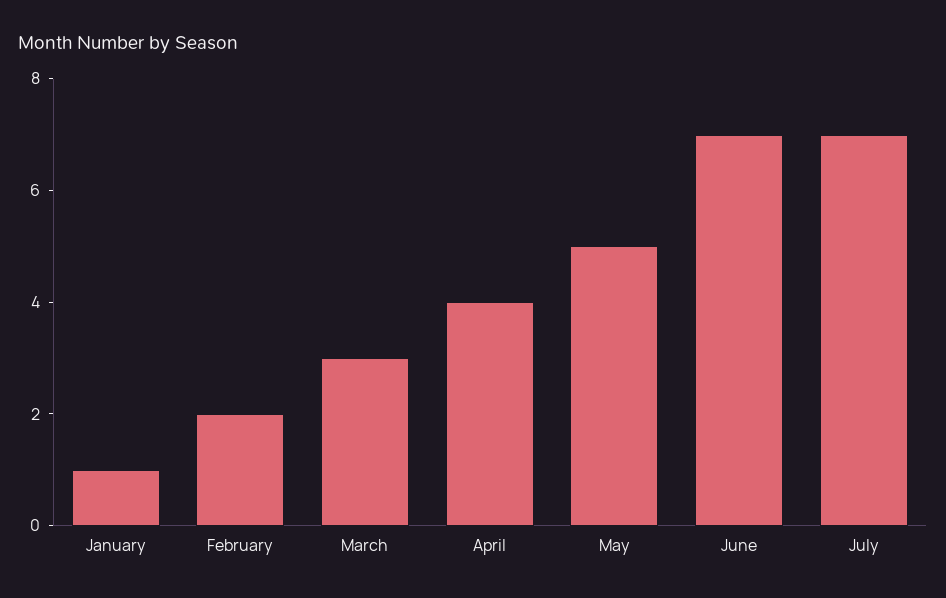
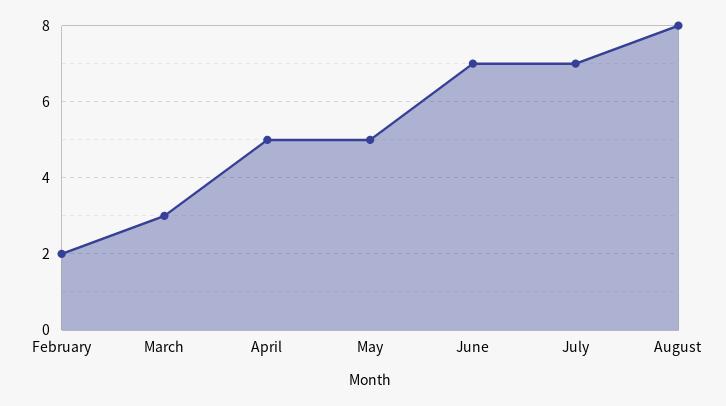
January: 1 -> none
April: 4 -> 5
August: none -> 8

